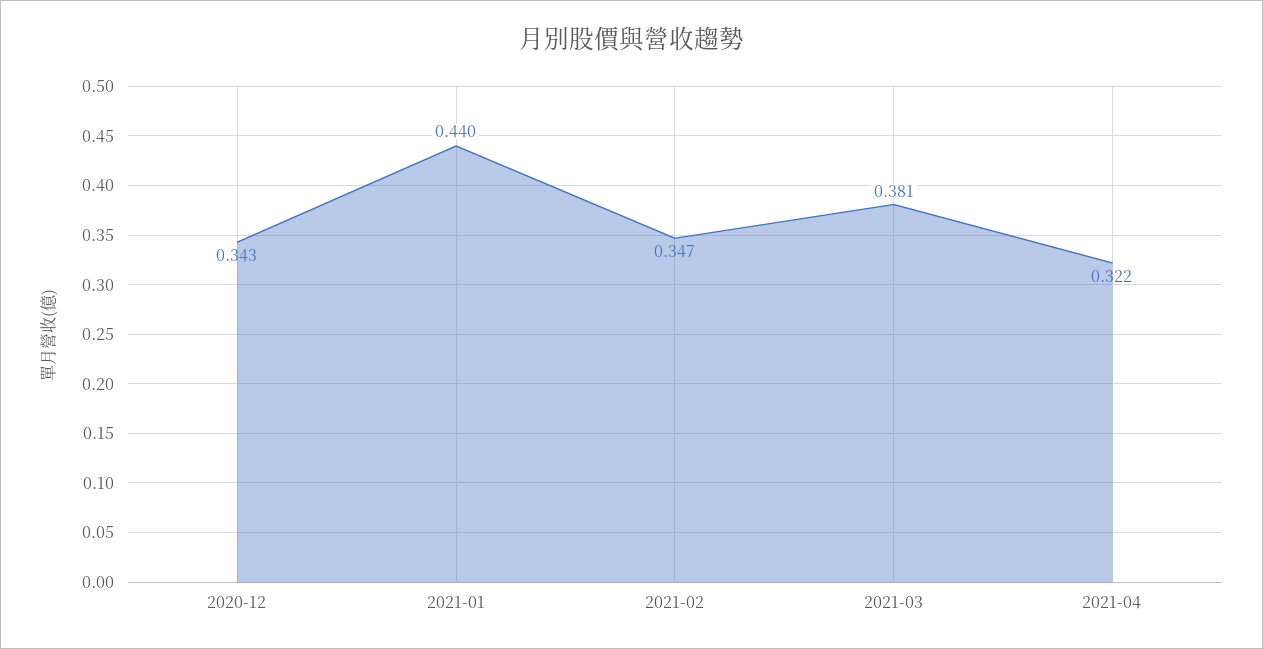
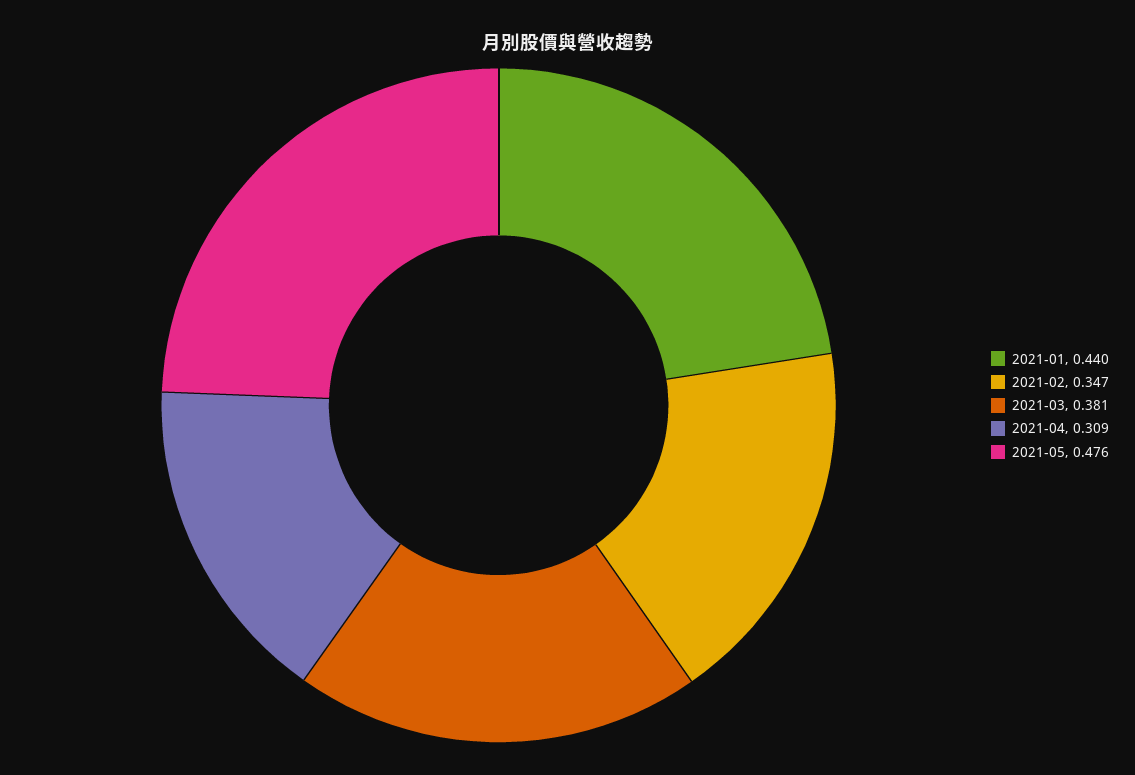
2020-12: 0.343 -> none
2021-04: 0.322 -> 0.309
2021-05: none -> 0.476

